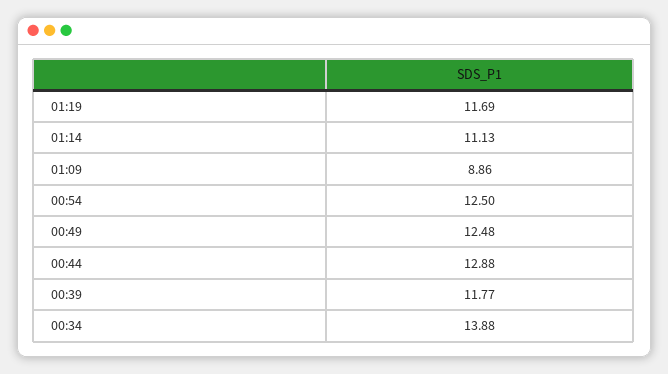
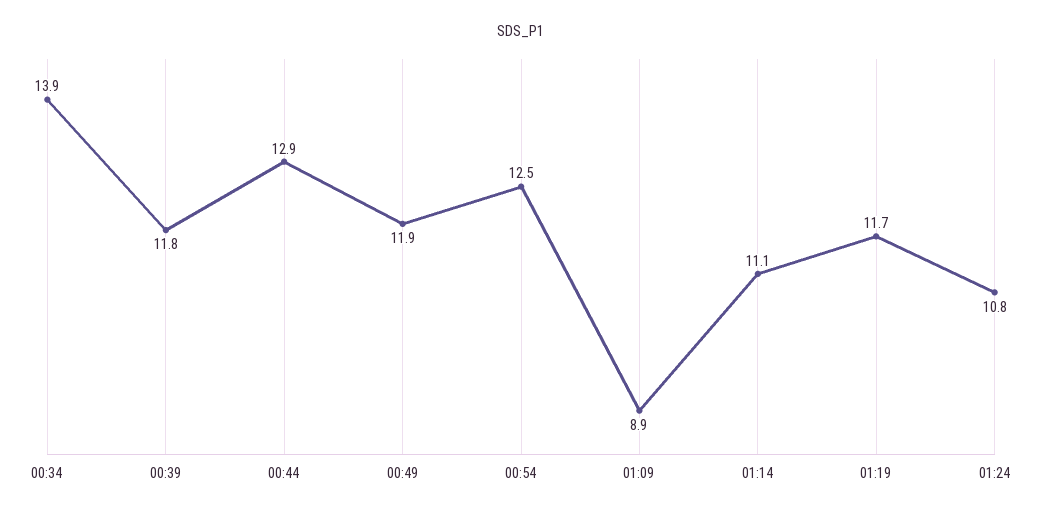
00:49: 12.48 -> 11.9
01:24: none -> 10.8

